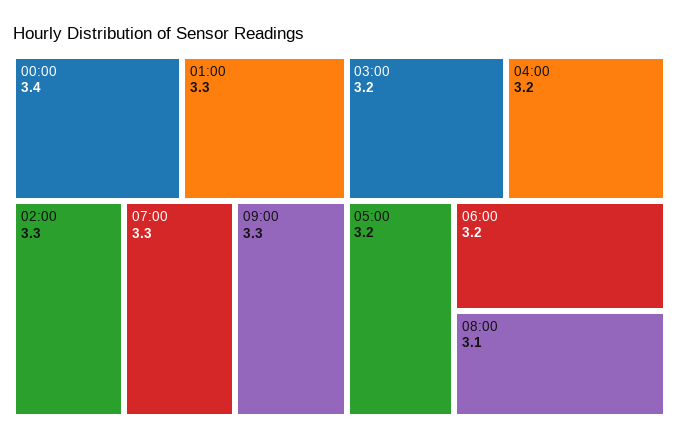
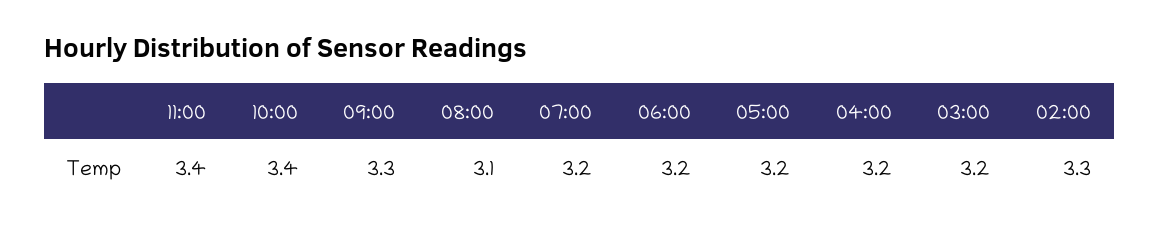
00:00: 3.4 -> none
01:00: 3.3 -> none
07:00: 3.3 -> 3.2
11:00: none -> 3.4
10:00: none -> 3.4

